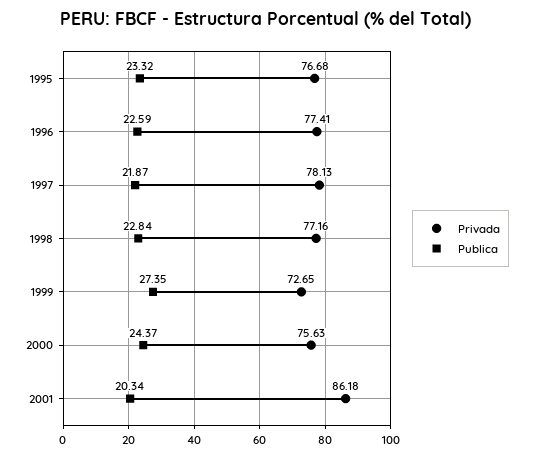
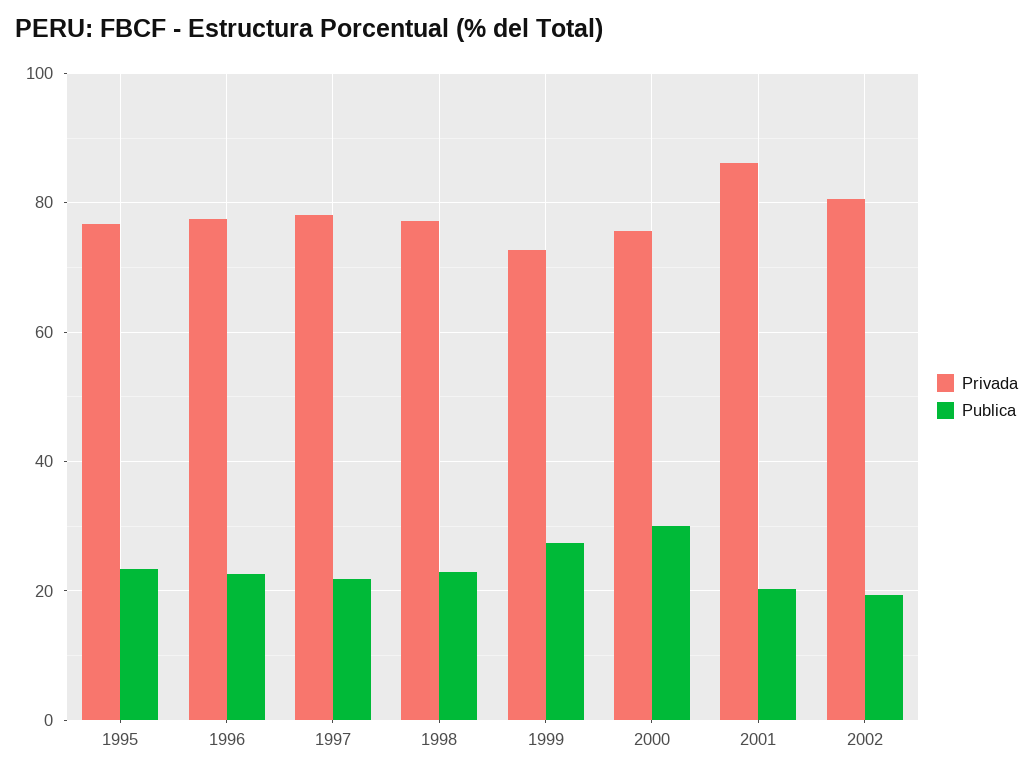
Publica, 2000: 24.37 -> 30
Privada, 2002: none -> 80
Publica, 2002: none -> 20

